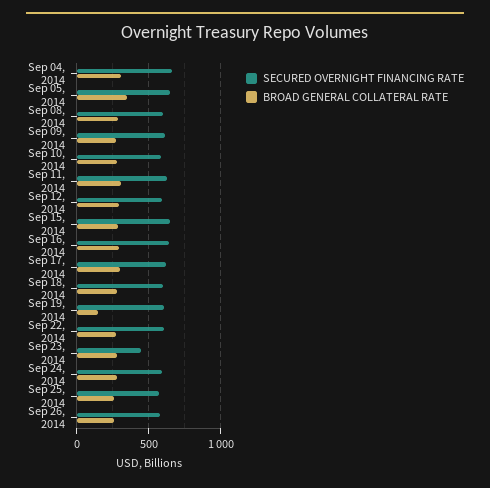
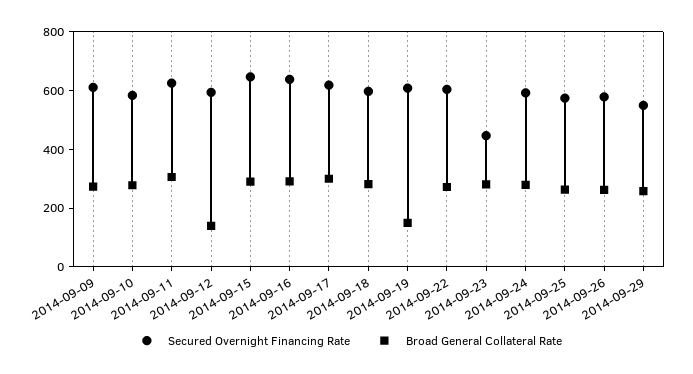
SECURED OVERNIGHT FINANCING RATE, Sep 04, 2014: 650 -> none
BROAD GENERAL COLLATERAL RATE, Sep 04, 2014: 300 -> none
SECURED OVERNIGHT FINANCING RATE, Sep 05, 2014: 650 -> none
BROAD GENERAL COLLATERAL RATE, Sep 05, 2014: 350 -> none
SECURED OVERNIGHT FINANCING RATE, Sep 08, 2014: 600 -> none
BROAD GENERAL COLLATERAL RATE, Sep 08, 2014: 300 -> none
BROAD GENERAL COLLATERAL RATE, Sep 12, 2014: 300 -> 150
SECURED OVERNIGHT FINANCING RATE, 2014-09-29: none -> 550
BROAD GENERAL COLLATERAL RATE, 2014-09-29: none -> 250

